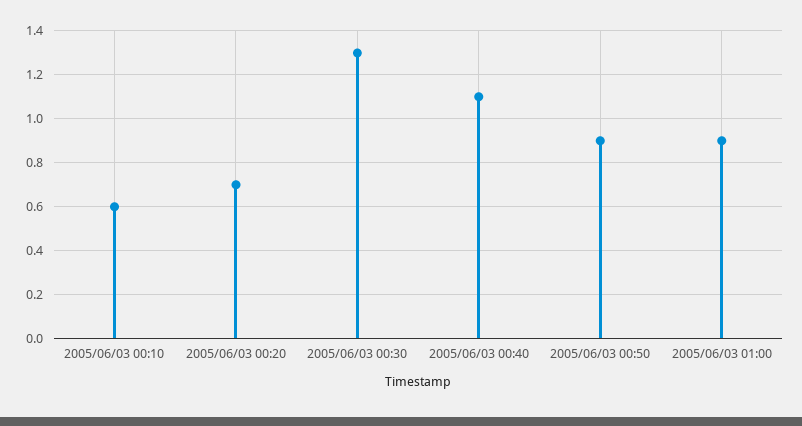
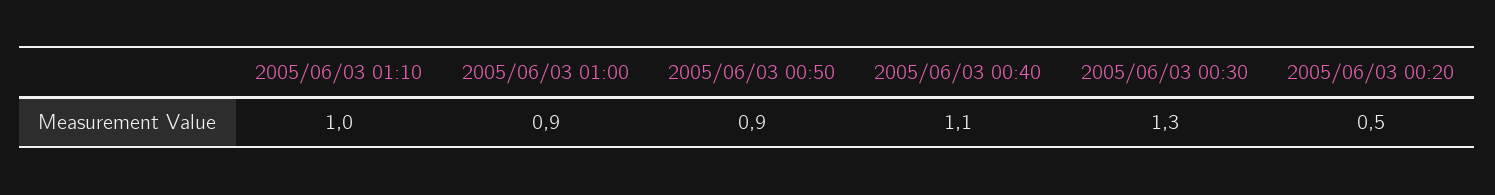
2005/06/03 00:10: 0.6 -> none
2005/06/03 00:20: 0.7 -> 0.5
2005/06/03 01:10: none -> 1

